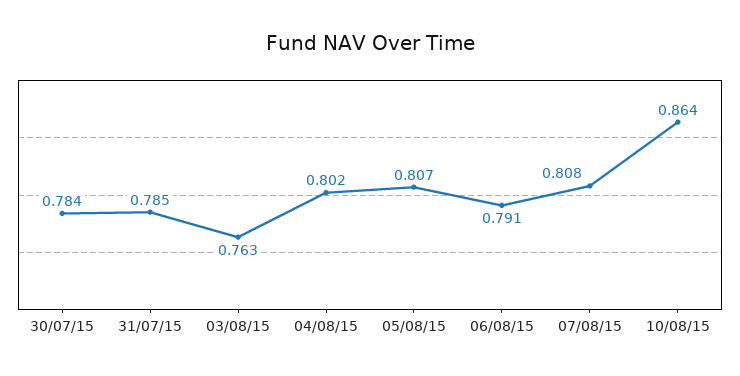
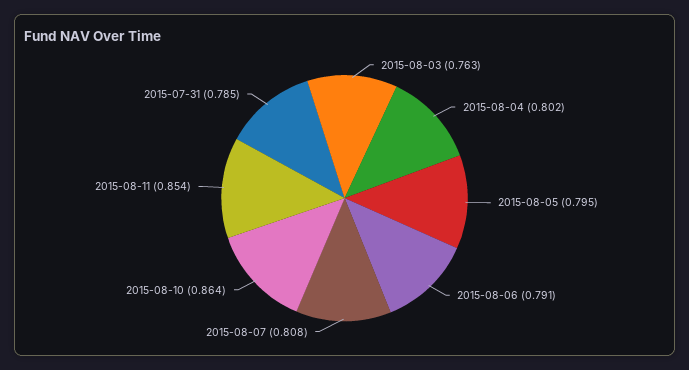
30/07/15: 0.784 -> none
05/08/15: 0.807 -> 0.795
2015-08-11: none -> 0.854

